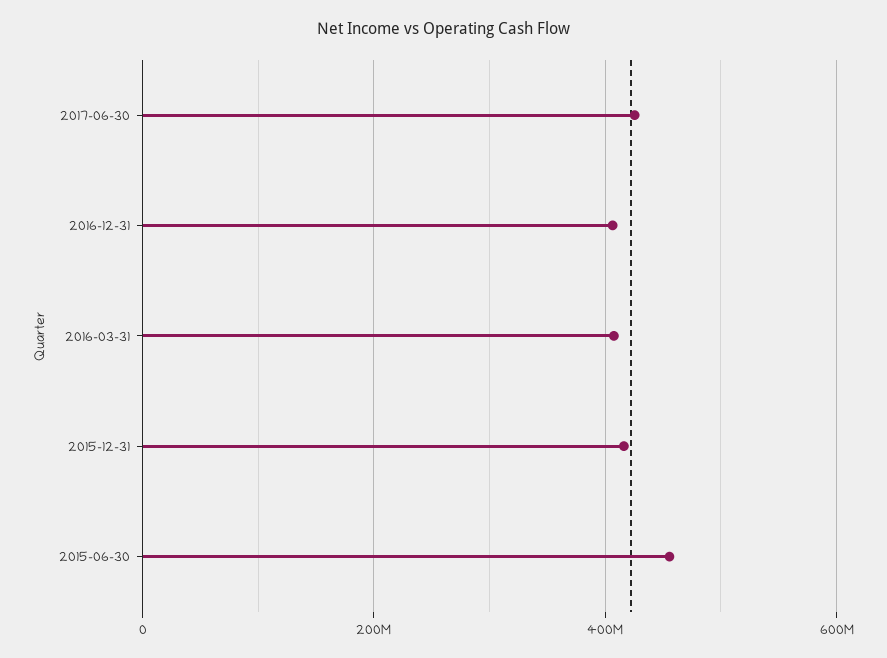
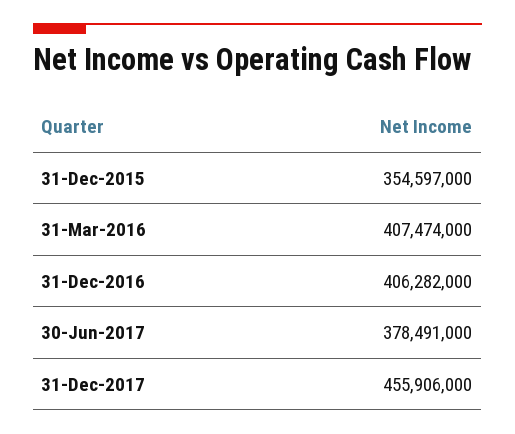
2017-06-30: 420000000 -> 378491000
2015-12-31: 420000000 -> 354597000
2015-06-30: 460000000 -> none
31-Dec-2017: none -> 455906000

